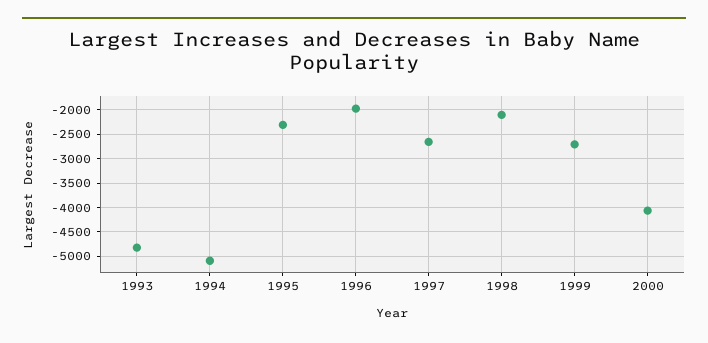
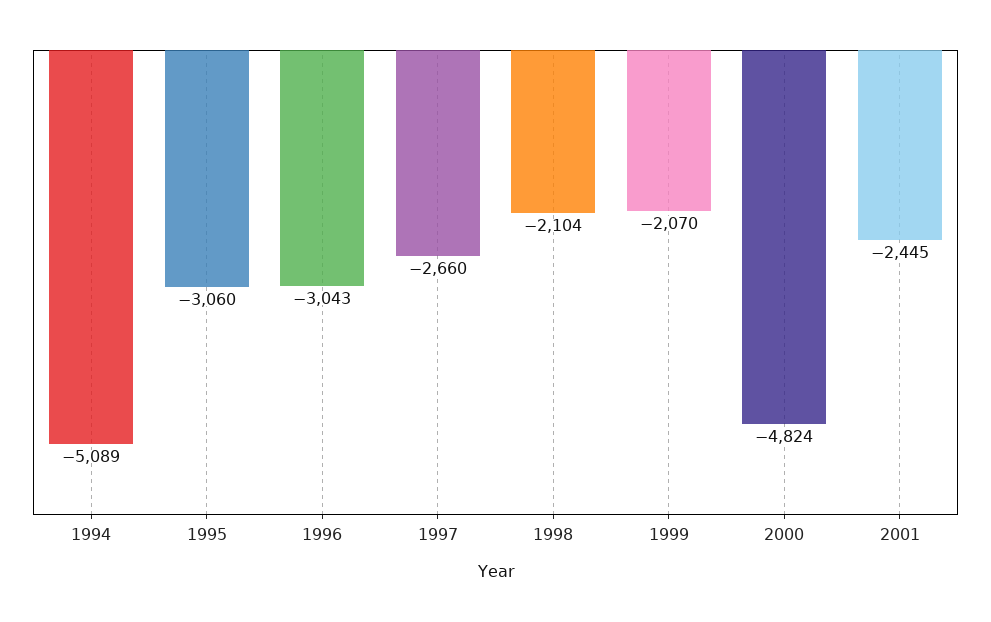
1993: -4750 -> none
1995: -2250 -> -3060
1996: -2000 -> -3043
1999: -2750 -> -2070
2000: -4000 -> -4824
2001: none -> -2445

